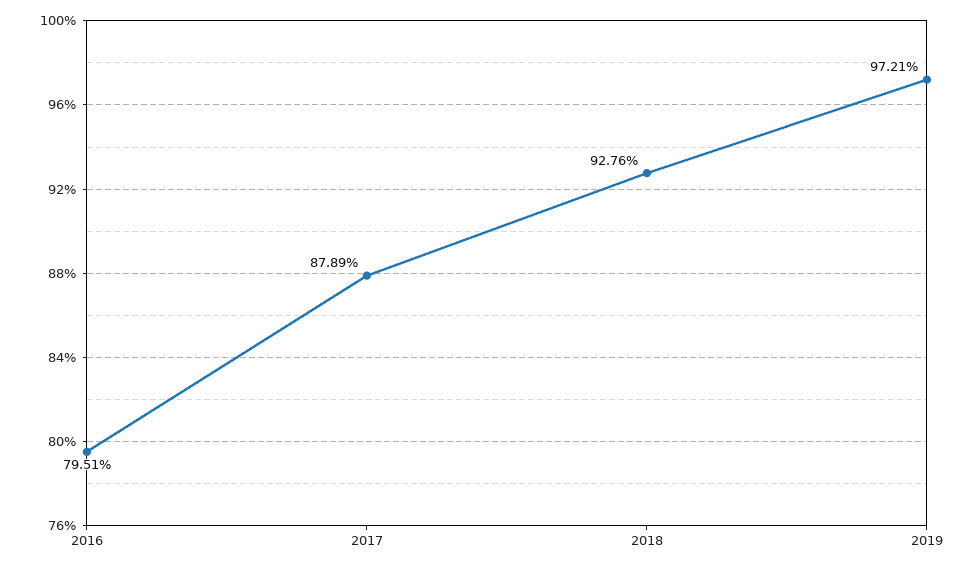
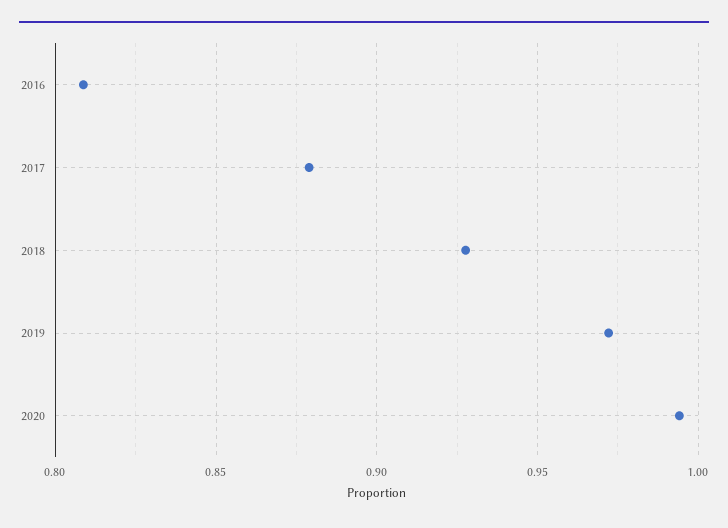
2016: 0.7951 -> 0.81
2020: none -> 0.995

